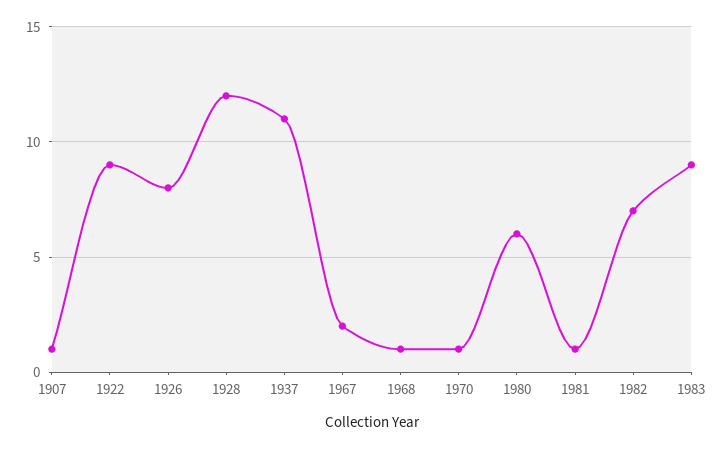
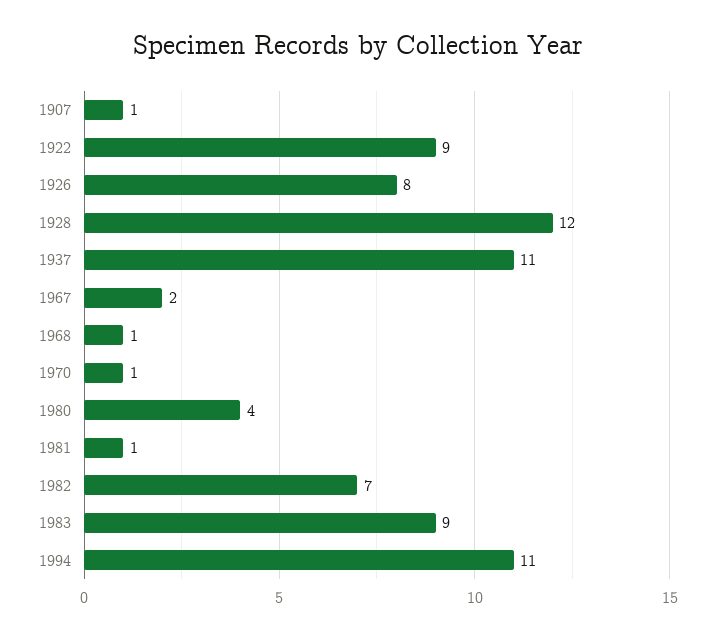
1980: 6 -> 4
1994: none -> 11

